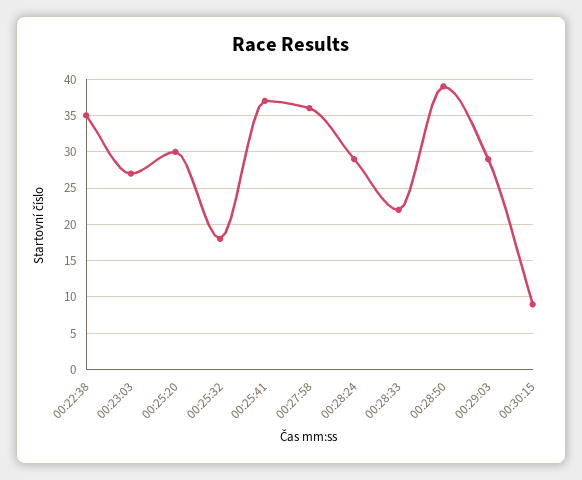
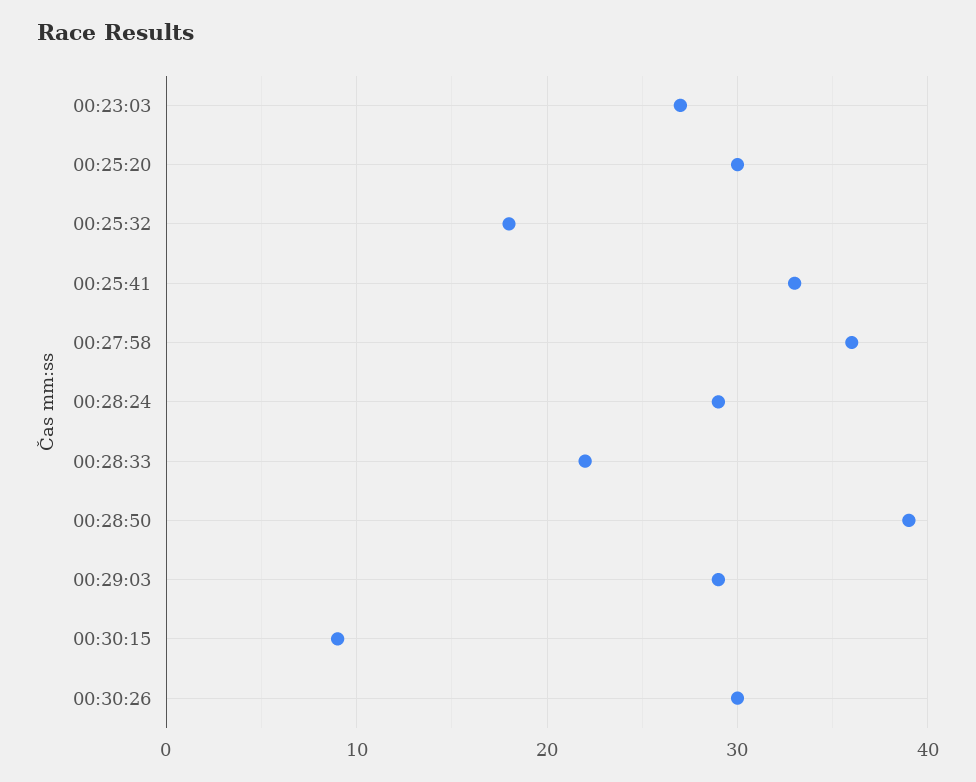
00:22:38: 35 -> none
00:25:41: 37 -> 33
00:30:26: none -> 30

